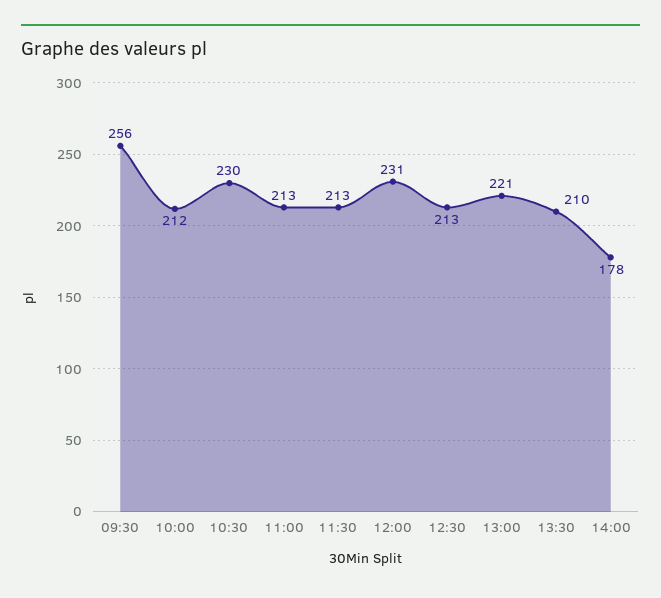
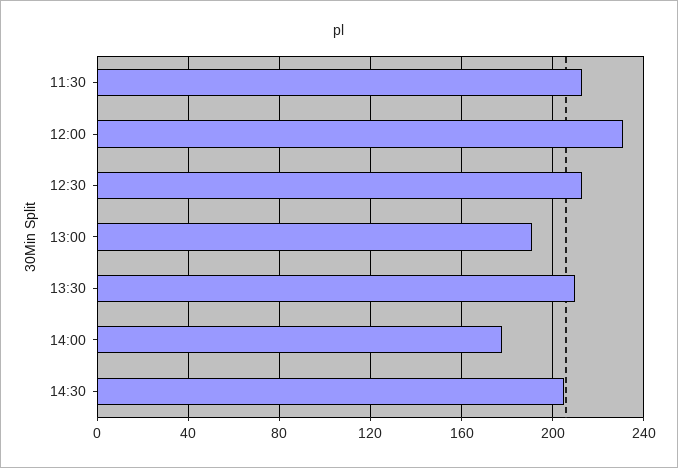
09:30: 256 -> none
10:00: 212 -> none
10:30: 230 -> none
11:00: 213 -> none
13:00: 221 -> 190
14:30: none -> 205

